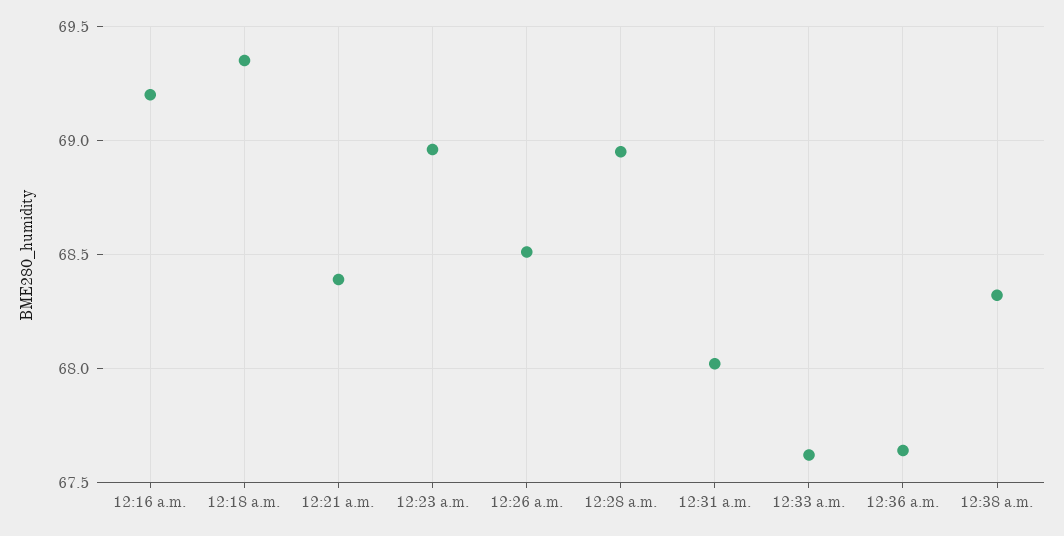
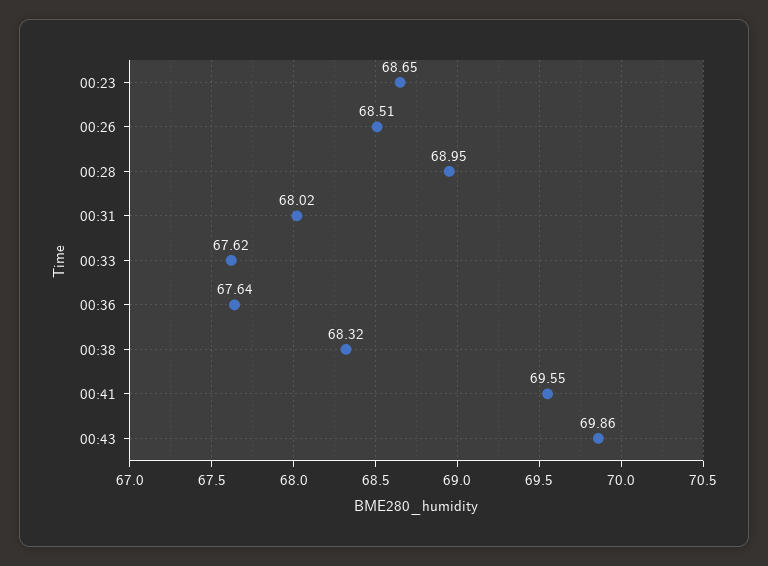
12:16 a.m.: 69.2 -> none
12:18 a.m.: 69.35 -> none
12:21 a.m.: 68.4 -> none
12:23 a.m.: 68.95 -> 68.65
00:41: none -> 69.55
00:43: none -> 69.86

